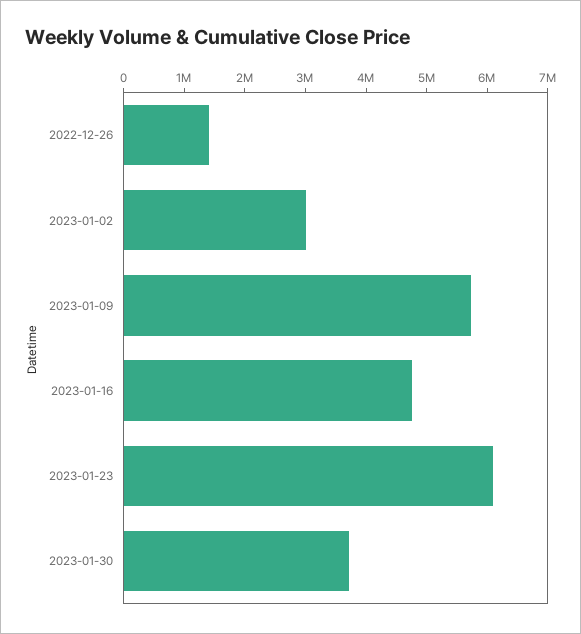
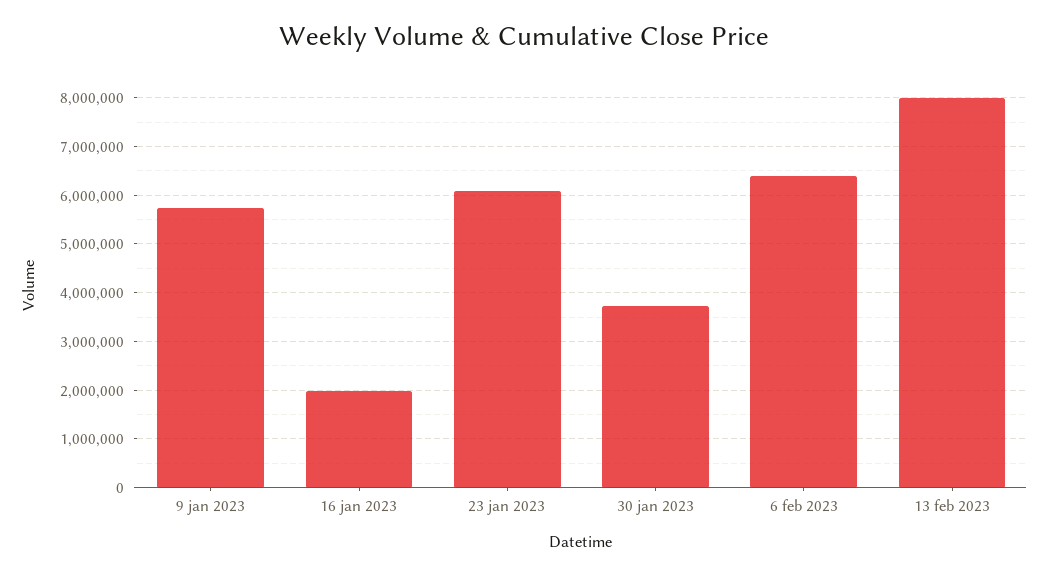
2022-12-26: 1400000 -> none
2023-01-02: 3000000 -> none
2023-01-16: 4800000 -> 2000000
6 feb 2023: none -> 6400000
13 feb 2023: none -> 8000000

